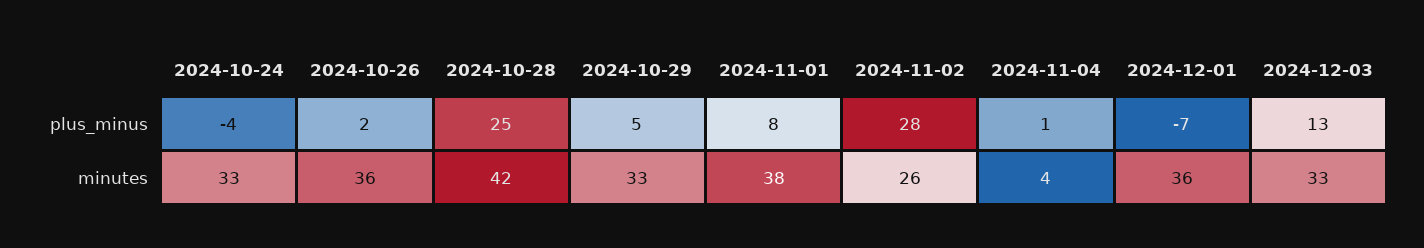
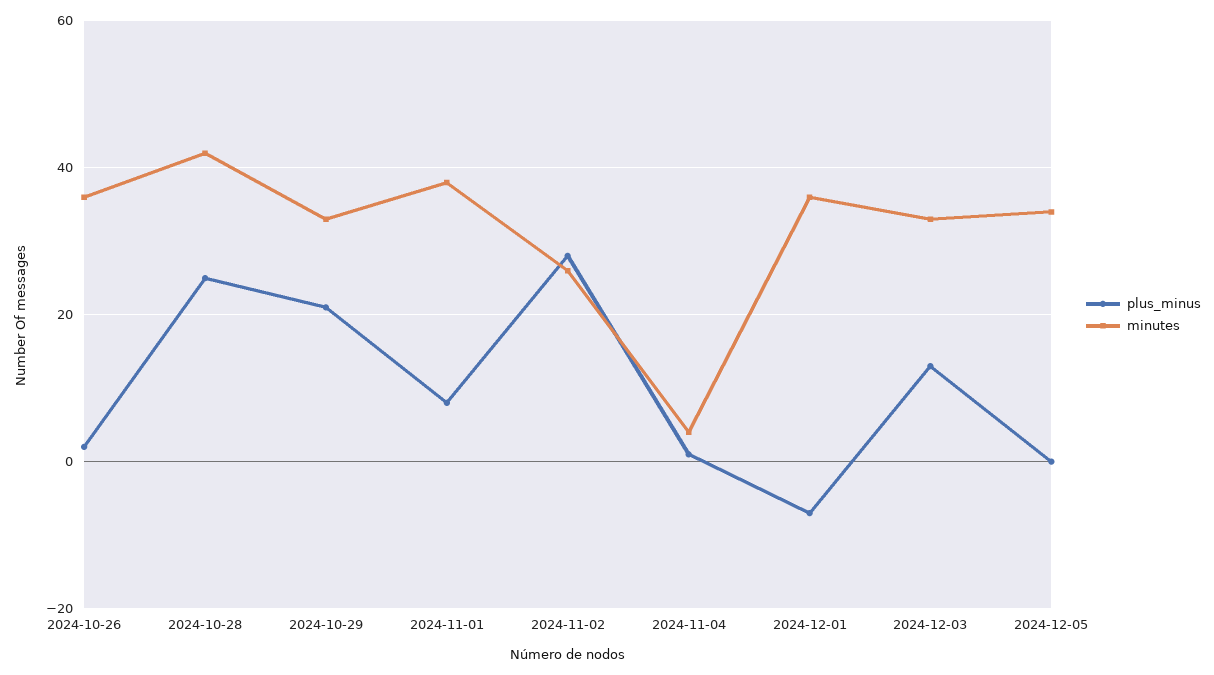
plus_minus, 2024-10-24: -4 -> none
plus_minus, 2024-10-29: 5 -> 20
minutes, 2024-10-24: 33 -> none
plus_minus, 2024-12-05: none -> 0
minutes, 2024-12-05: none -> 35

